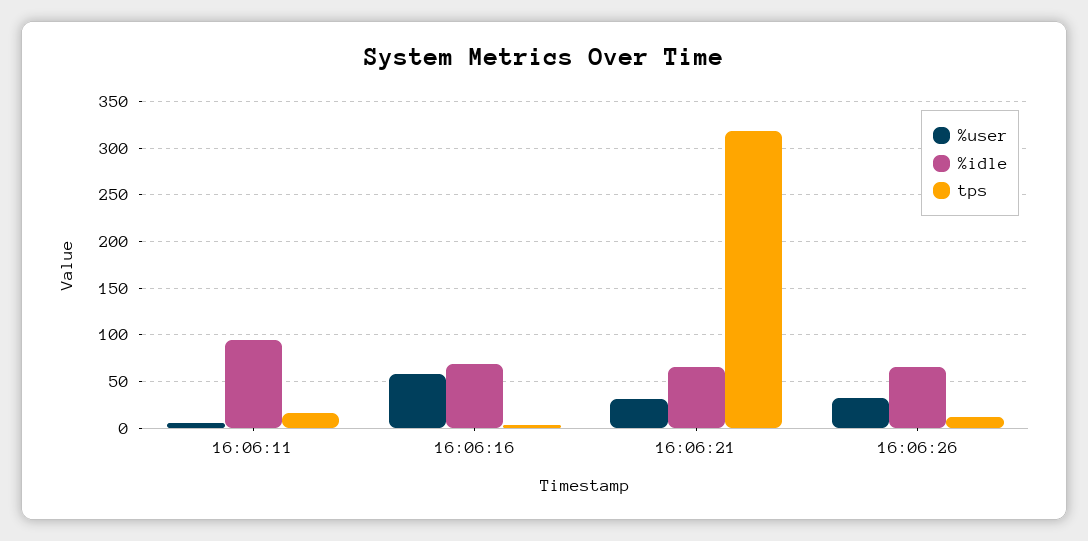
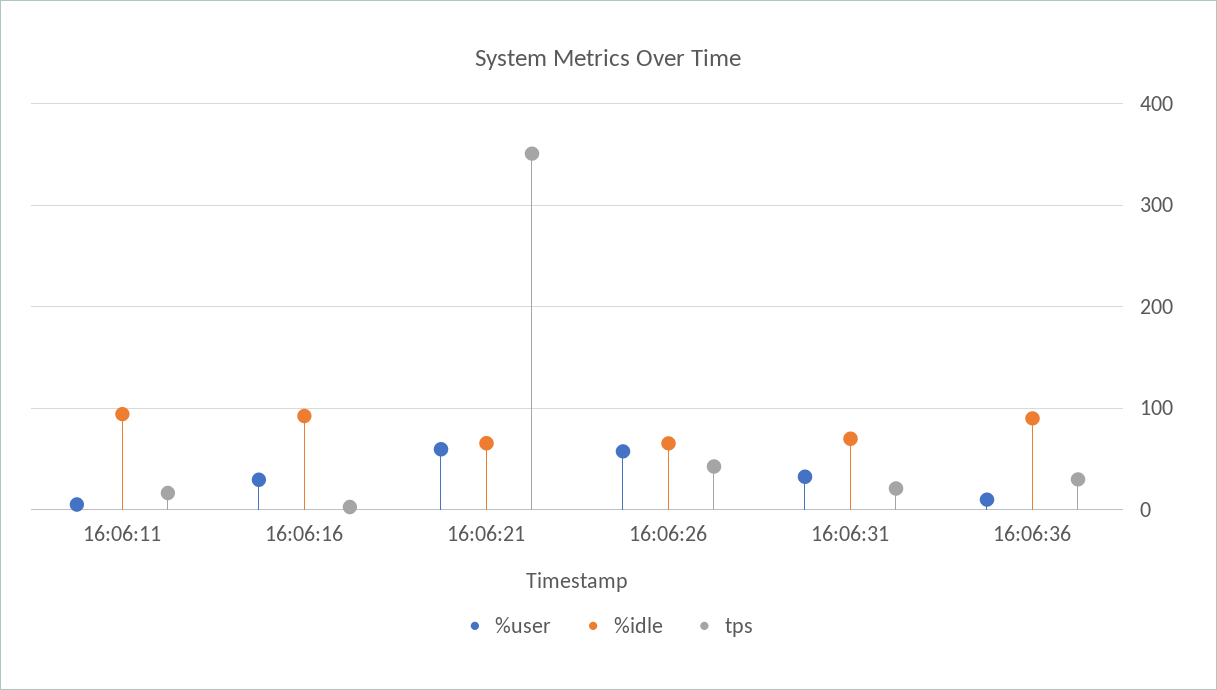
%user, 16:06:16: 60 -> 30
%idle, 16:06:16: 70 -> 90
%user, 16:06:21: 30 -> 60
tps, 16:06:21: 320 -> 350
%user, 16:06:26: 30 -> 60
tps, 16:06:26: 10 -> 40
%user, 16:06:31: none -> 30
%idle, 16:06:31: none -> 70
tps, 16:06:31: none -> 20
%user, 16:06:36: none -> 10
%idle, 16:06:36: none -> 90
tps, 16:06:36: none -> 30

